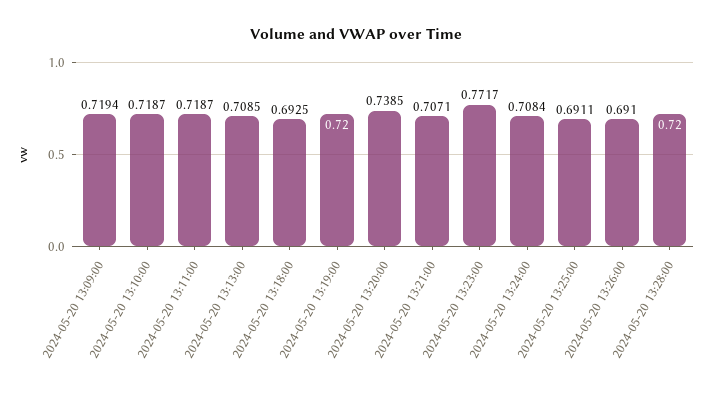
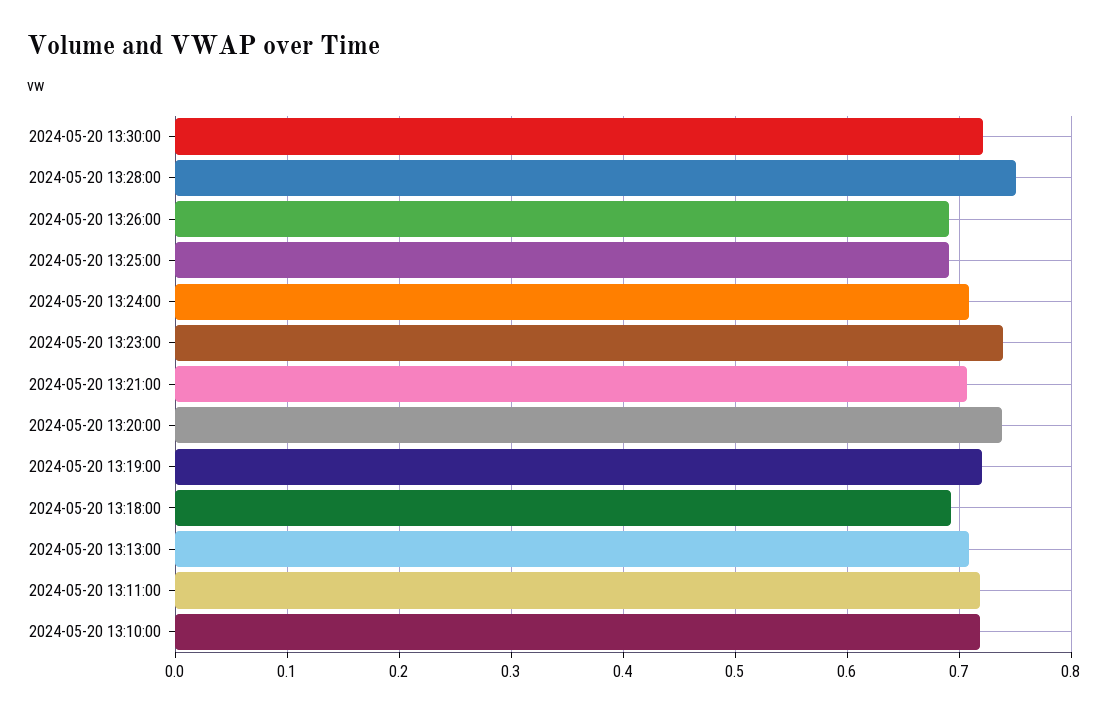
2024-05-20 13:09:00: 0.7194 -> none
2024-05-20 13:23:00: 0.7717 -> 0.74
2024-05-20 13:28:00: 0.72 -> 0.75
2024-05-20 13:30:00: none -> 0.72

